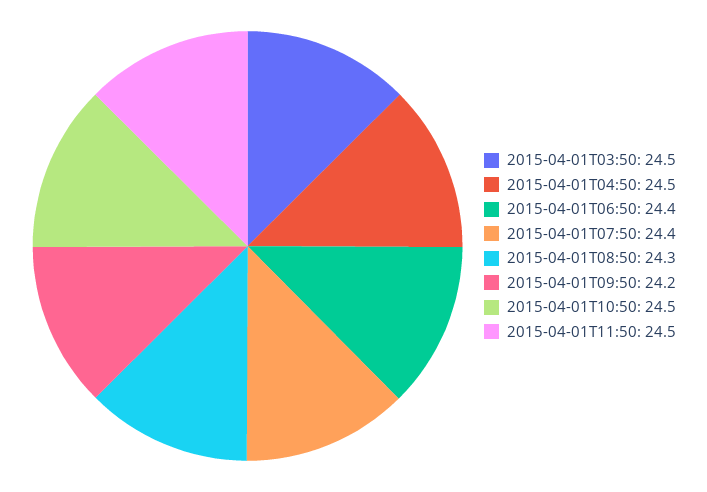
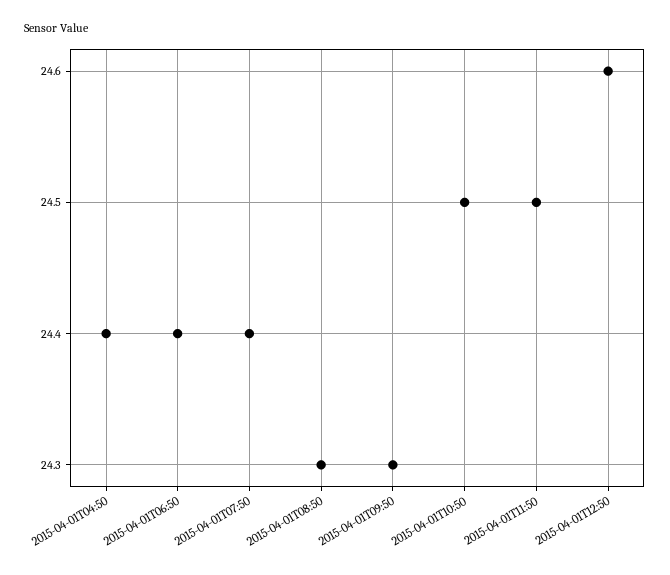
2015-04-01T03:50: 24.5 -> none
2015-04-01T04:50: 24.5 -> 24.4
2015-04-01T09:50: 24.2 -> 24.3
2015-04-01T12:50: none -> 24.6

